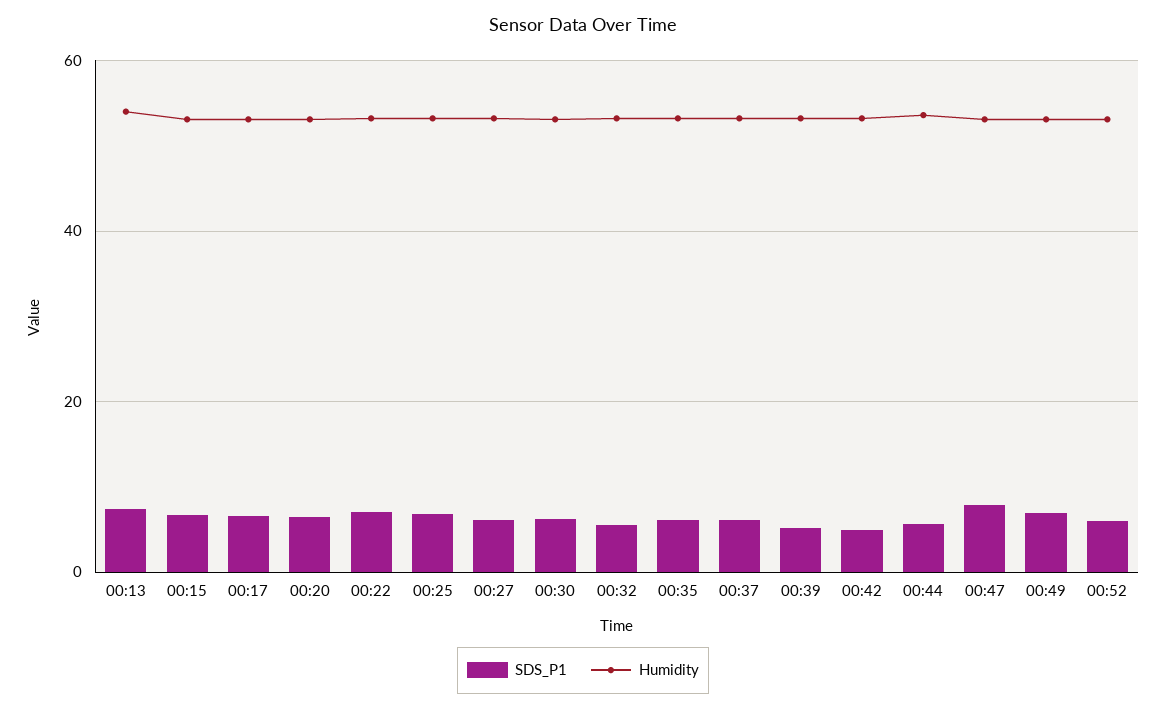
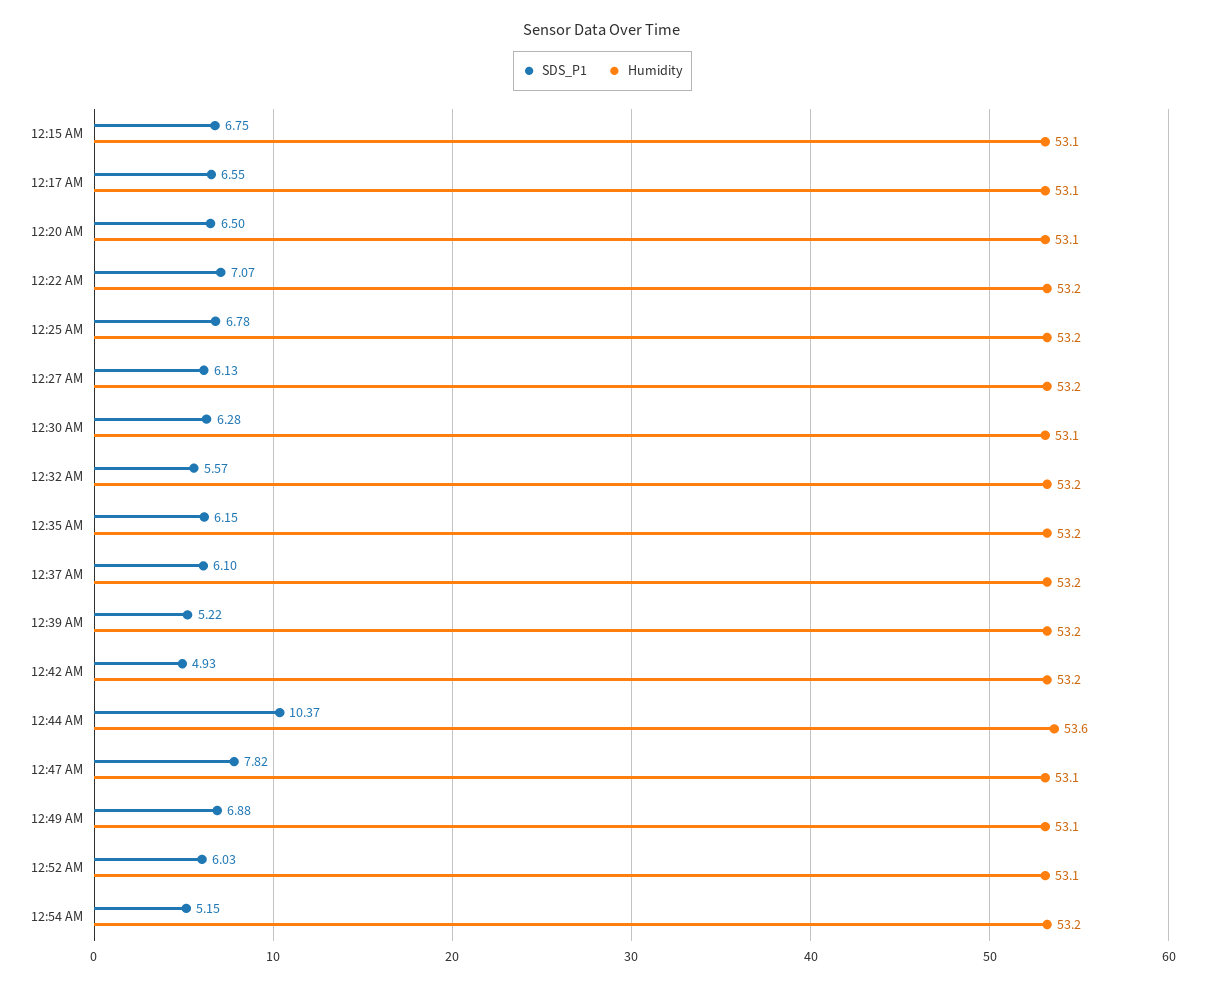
SDS_P1, 00:13: 8 -> none
Humidity, 00:13: 54 -> none
SDS_P1, 00:44: 6 -> 10.37
SDS_P1, 12:54 AM: none -> 5.15
Humidity, 12:54 AM: none -> 53.2

